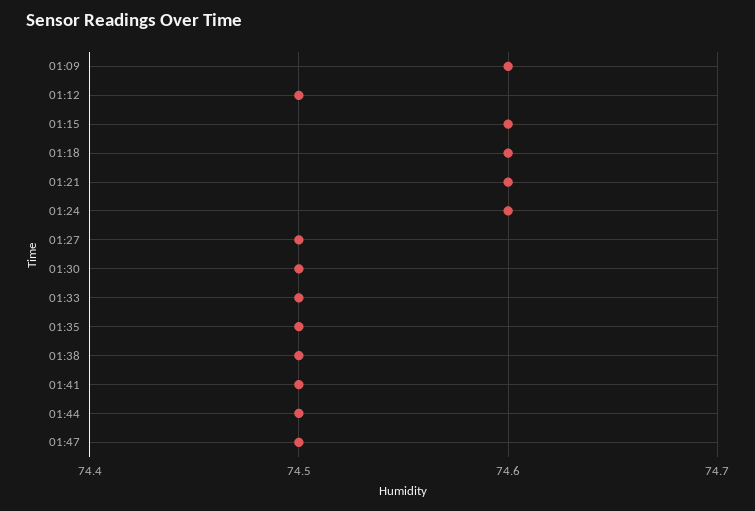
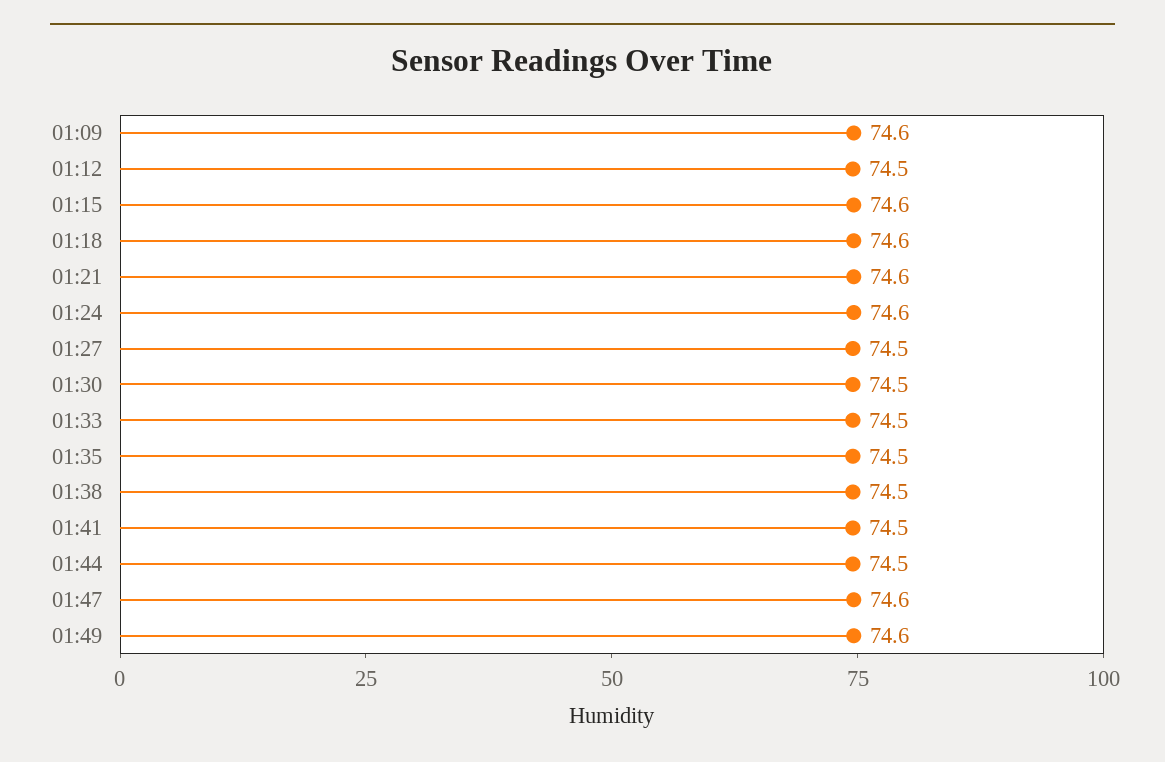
01:47: 74.5 -> 74.6
01:49: none -> 74.6

